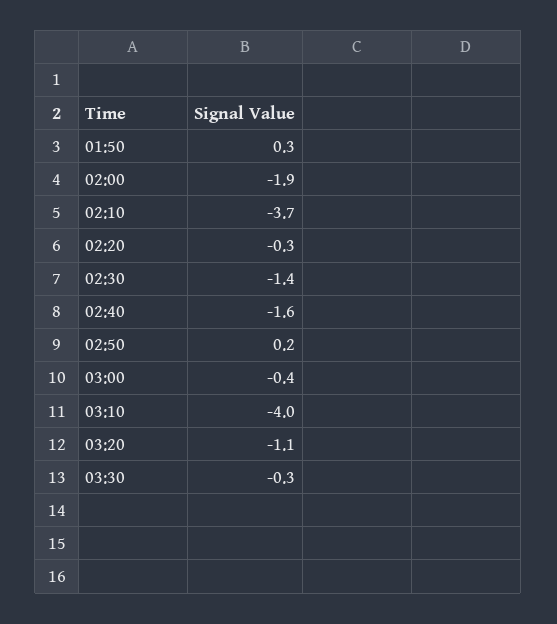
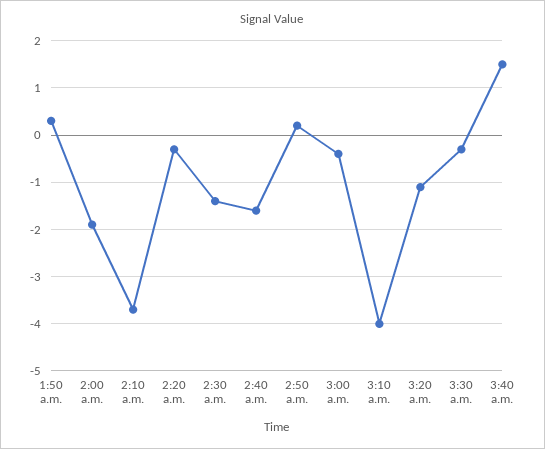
3:40 a.m.: none -> 1.5

